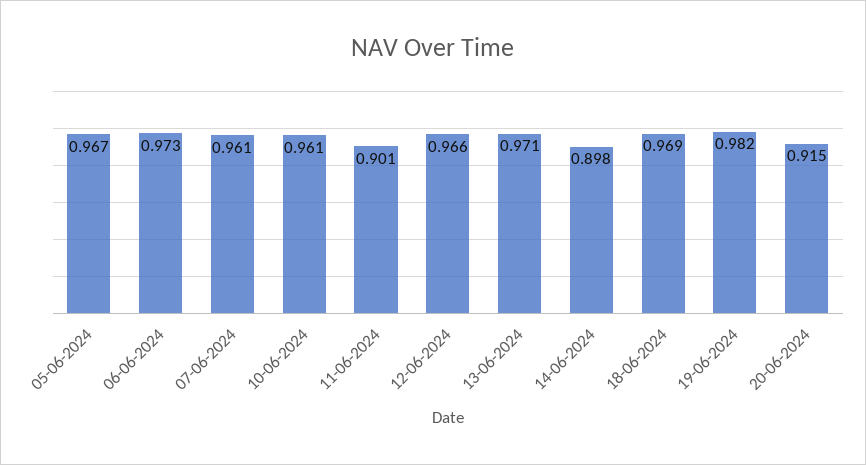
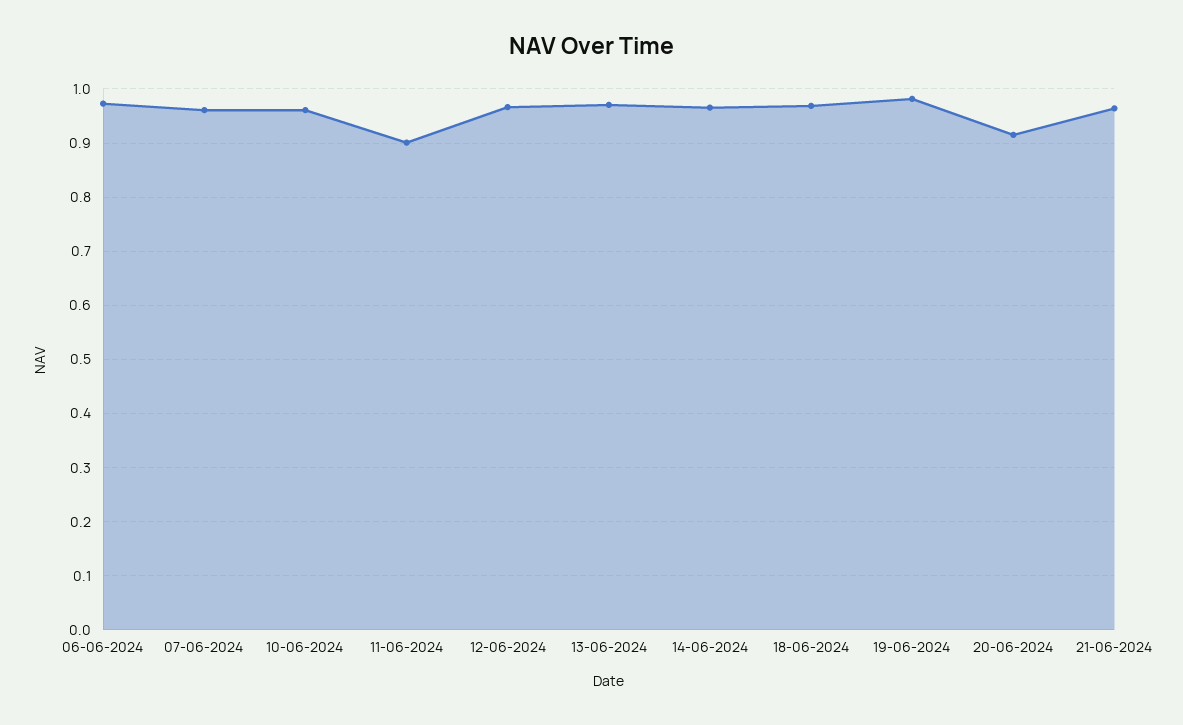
05-06-2024: 0.967 -> none
14-06-2024: 0.898 -> 0.96
21-06-2024: none -> 0.96

